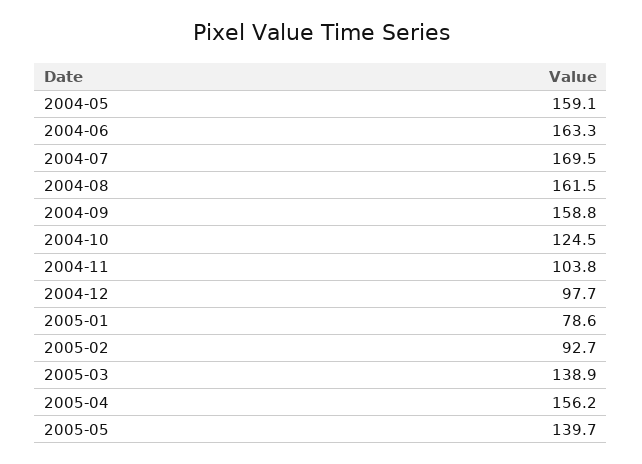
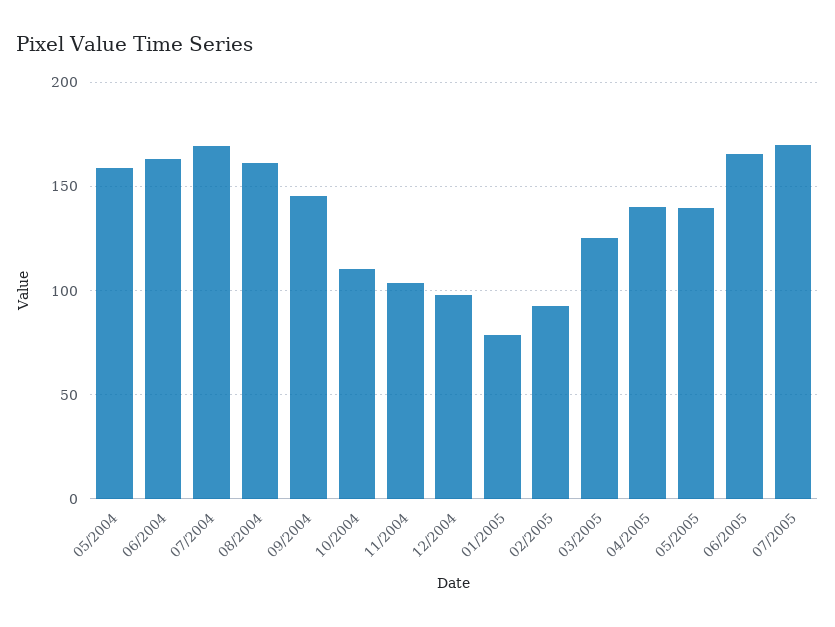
2004-09: 158.8 -> 145
2004-10: 124.5 -> 110
2005-03: 138.9 -> 125
2005-04: 156.2 -> 140
06/2005: none -> 165
07/2005: none -> 170

